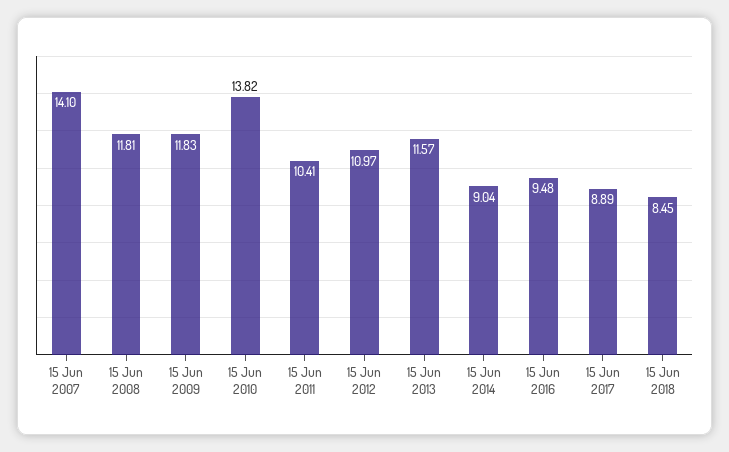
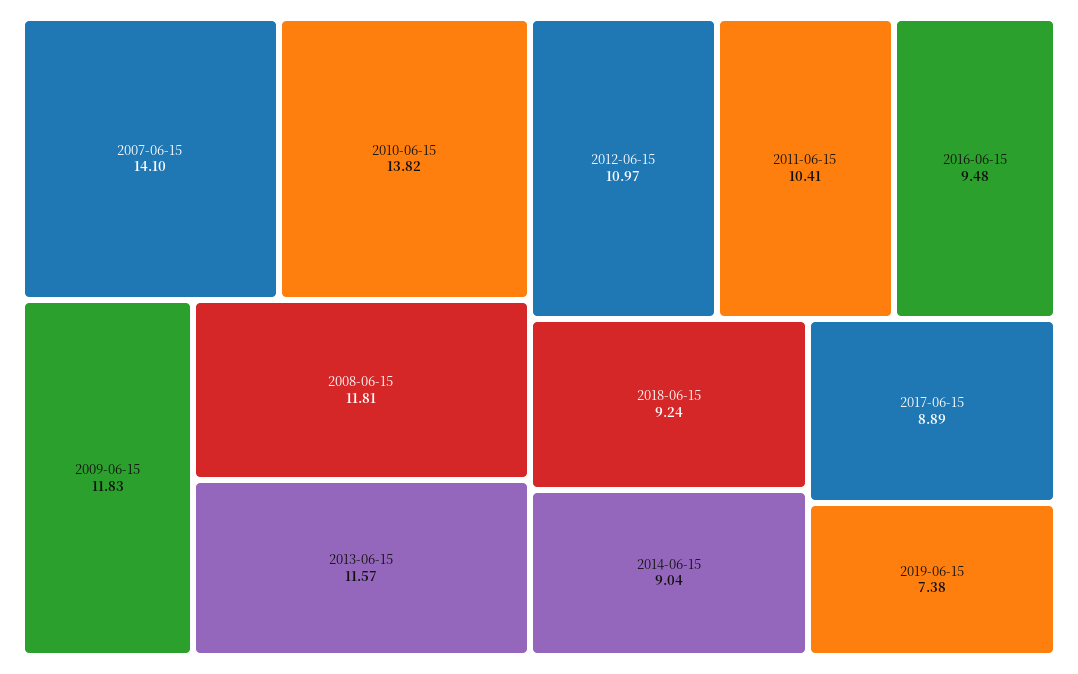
15 Jun 2018: 8.45 -> 9.24
2019-06-15: none -> 7.38

